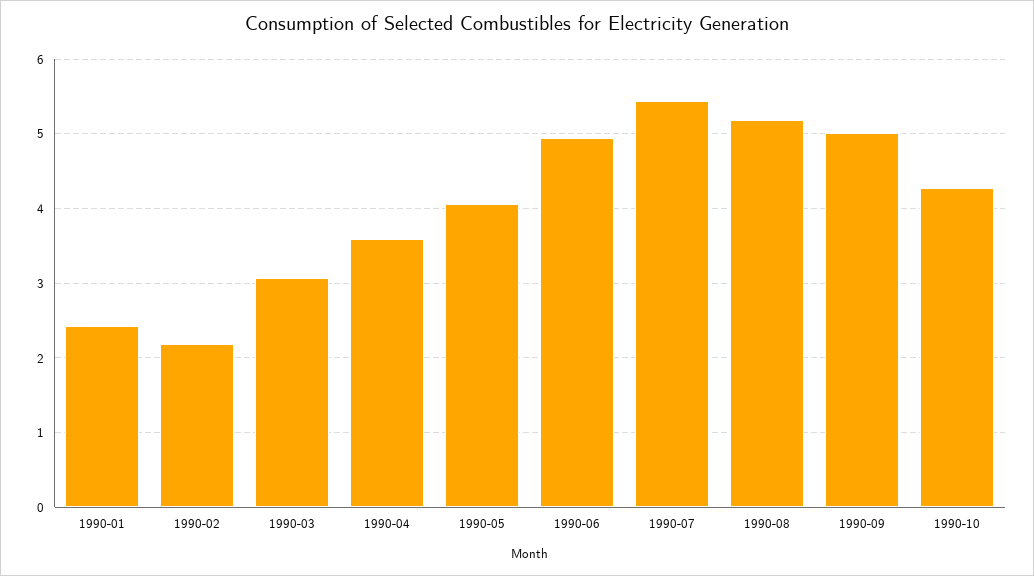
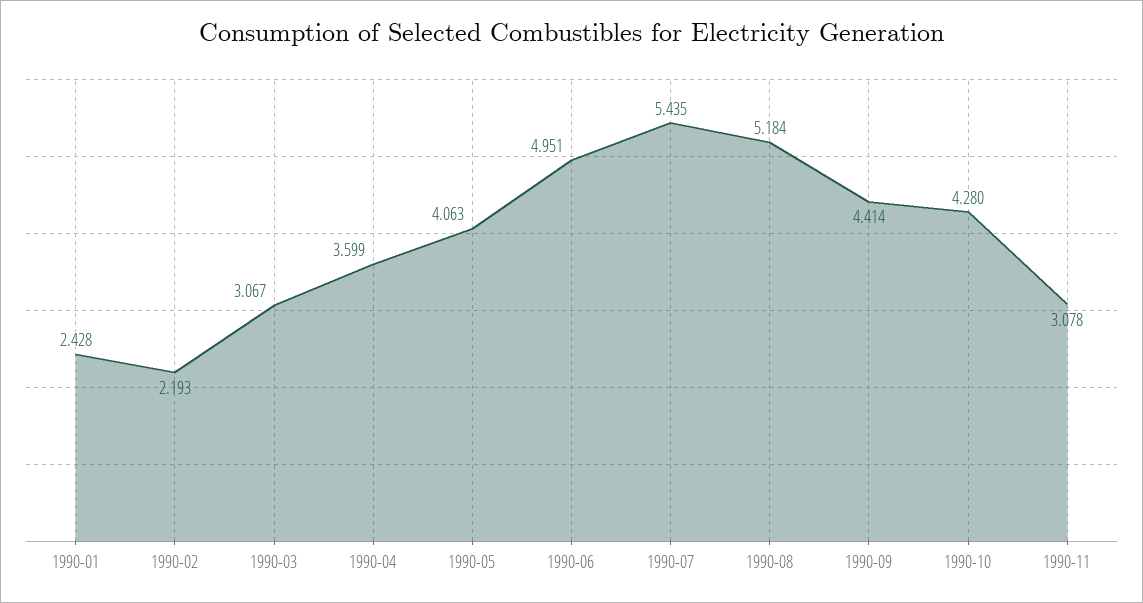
1990-09: 5 -> 4.414
1990-11: none -> 3.078

